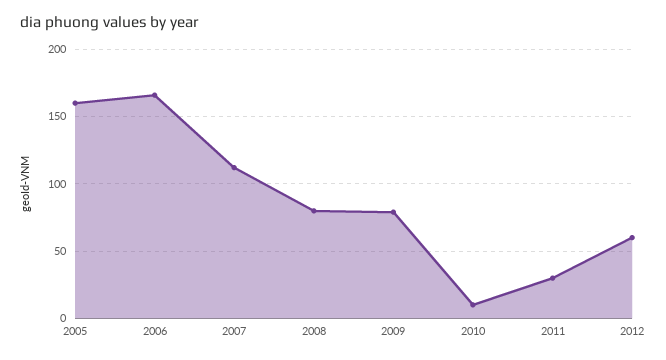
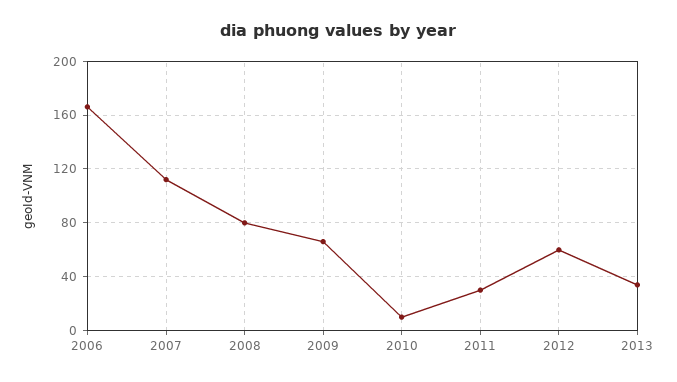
2005: 160 -> none
2009: 80 -> 65
2013: none -> 35

